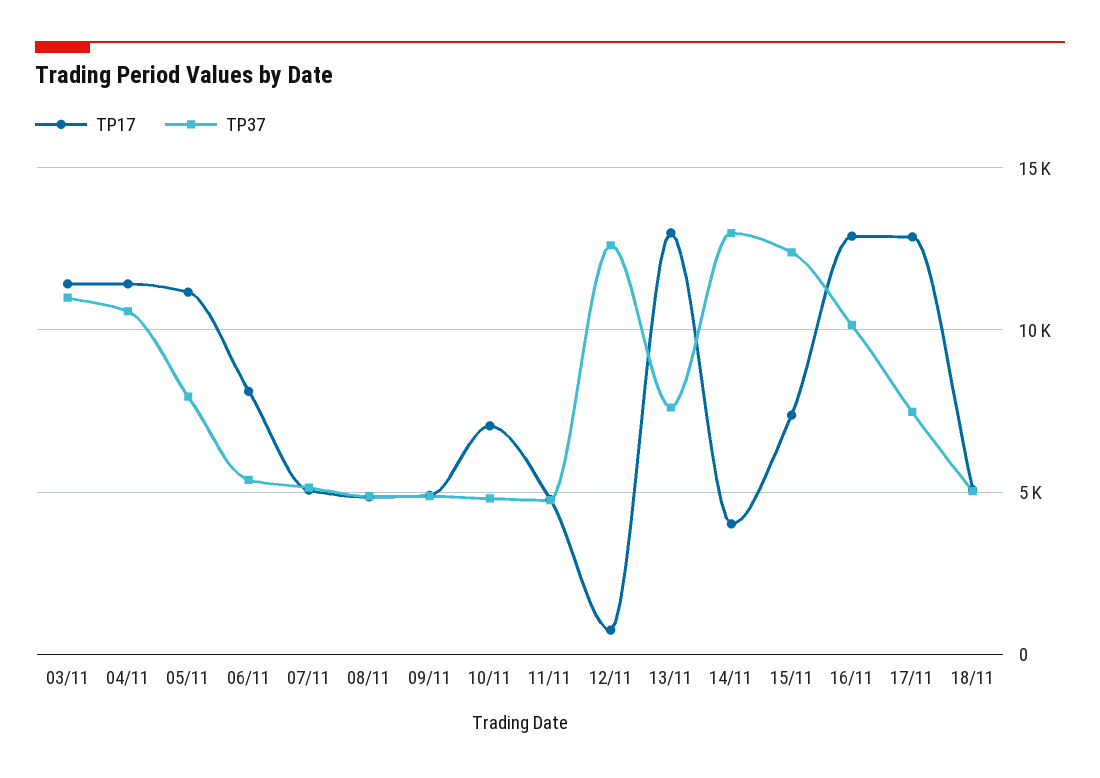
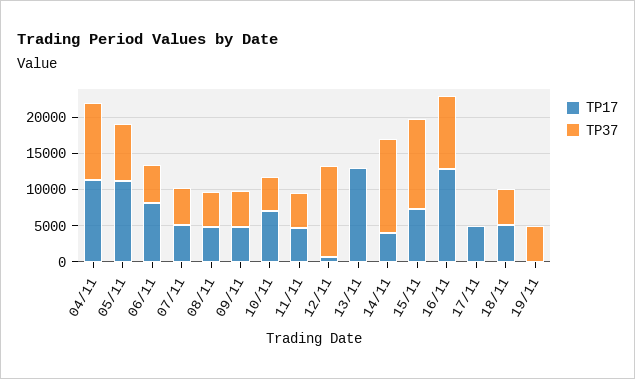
TP17, 03/11: 11500 -> none
TP37, 03/11: 11000 -> none
TP37, 13/11: 7500 -> 0
TP17, 17/11: 13000 -> 5000
TP37, 17/11: 7500 -> 0
TP17, 19/11: none -> 0
TP37, 19/11: none -> 5000

